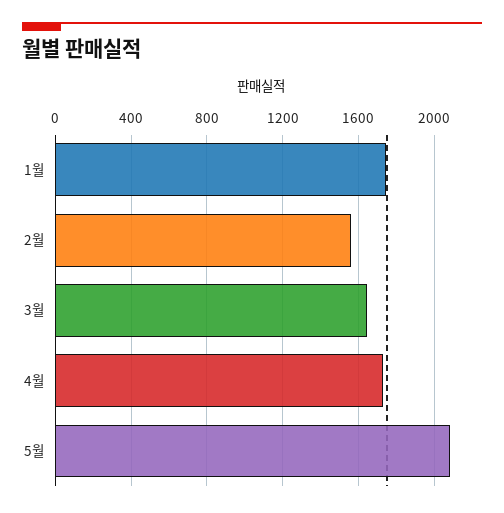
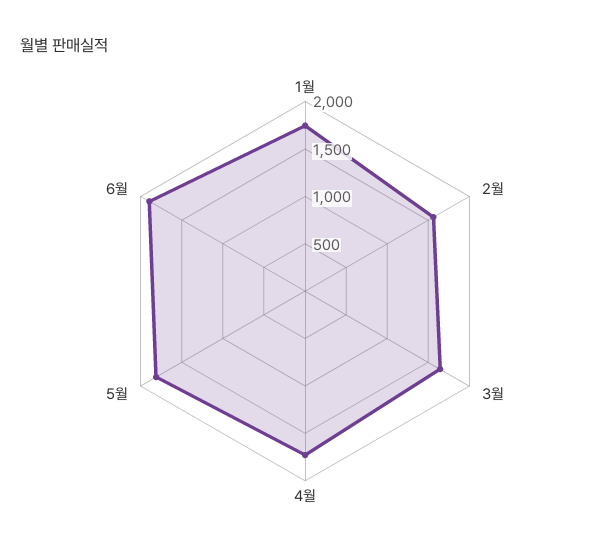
5월: 2100 -> 1800
6월: none -> 1900

